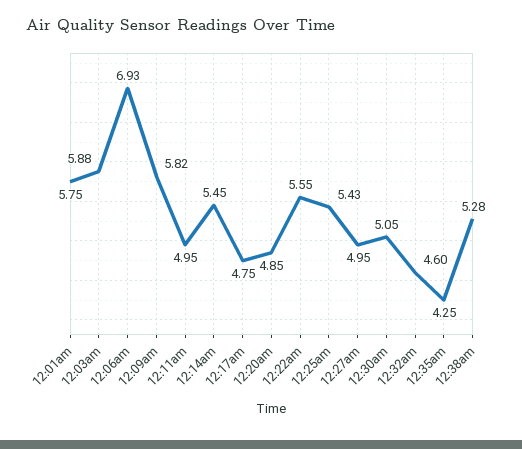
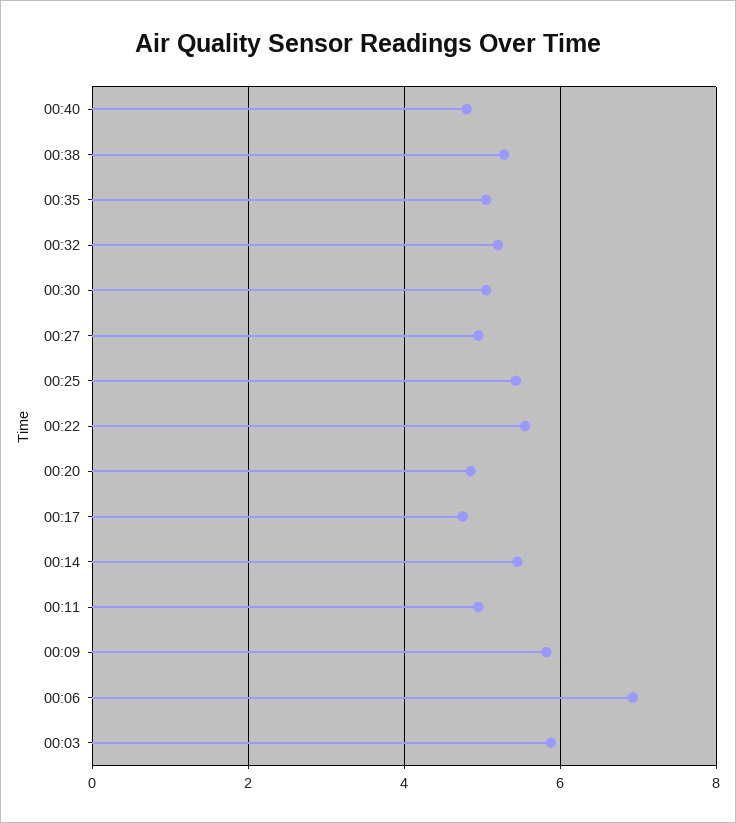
12:01am: 5.75 -> none
12:32am: 4.6 -> 5.2
12:35am: 4.25 -> 5
00:40: none -> 4.8

